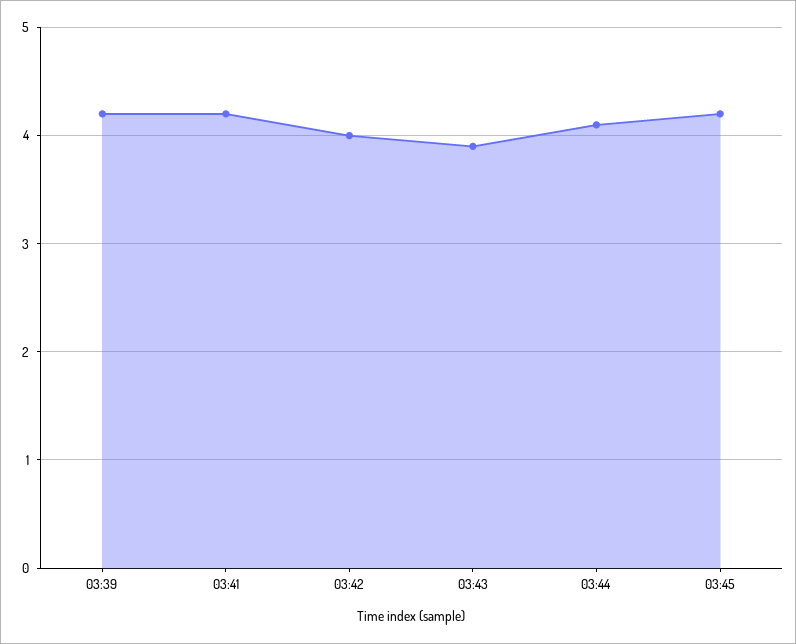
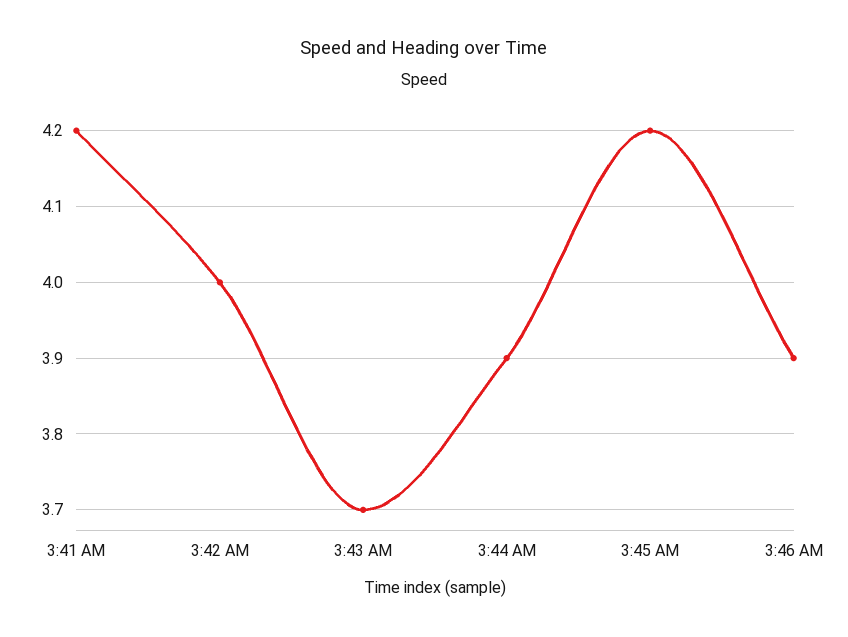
03:39: 4.2 -> none
03:43: 3.9 -> 3.7
03:44: 4.1 -> 3.9
3:46 AM: none -> 3.9

